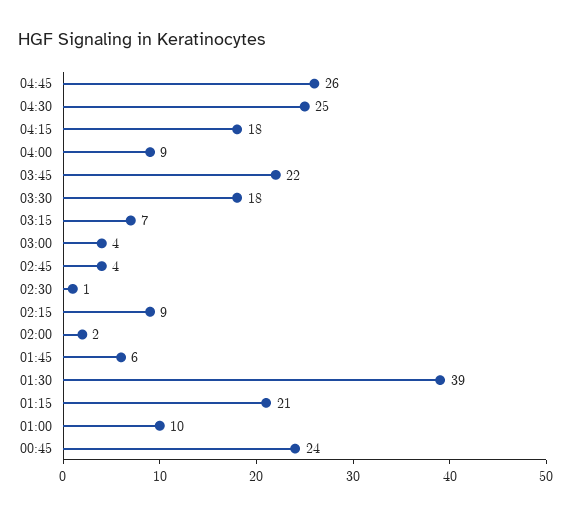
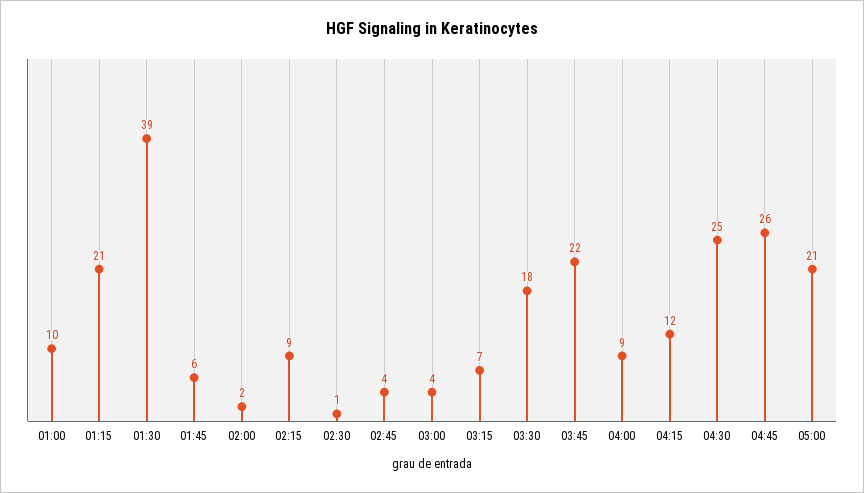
04:15: 18 -> 12
00:45: 24 -> none
05:00: none -> 21

